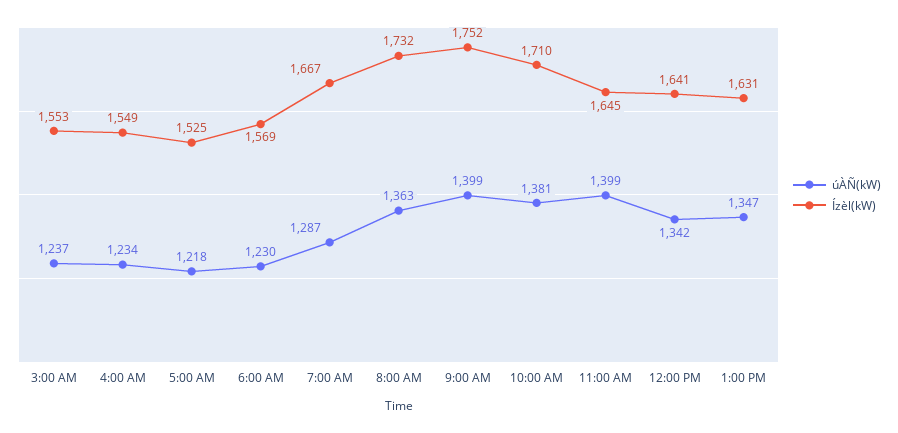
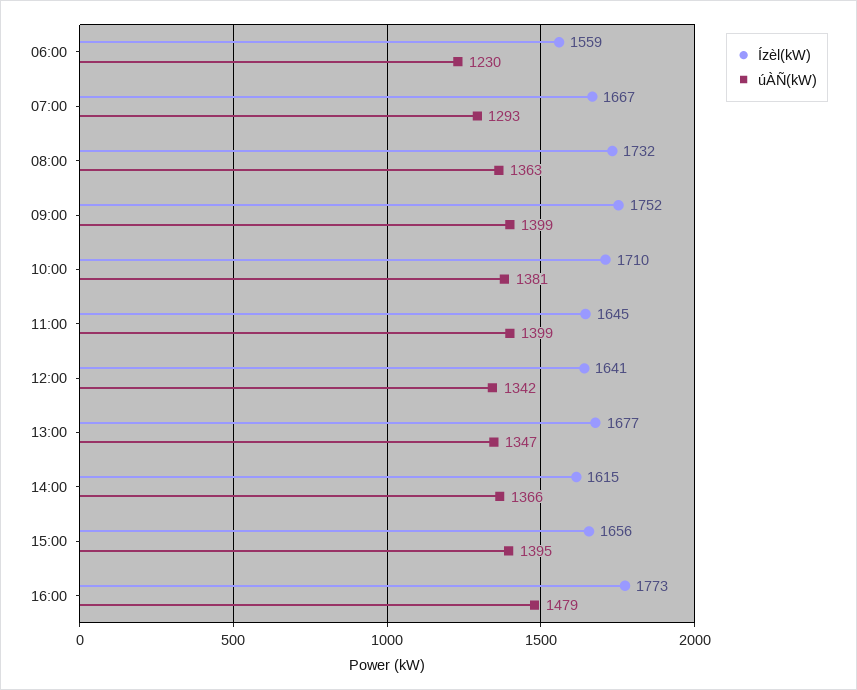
úÀÑ(kW), 3:00 AM: 1237 -> none
Ízèl(kW), 3:00 AM: 1553 -> none
úÀÑ(kW), 4:00 AM: 1234 -> none
Ízèl(kW), 4:00 AM: 1549 -> none
úÀÑ(kW), 5:00 AM: 1218 -> none
Ízèl(kW), 5:00 AM: 1525 -> none
Ízèl(kW), 6:00 AM: 1569 -> 1559
úÀÑ(kW), 7:00 AM: 1287 -> 1293
Ízèl(kW), 1:00 PM: 1631 -> 1677
Ízèl(kW), 14:00: none -> 1615
úÀÑ(kW), 14:00: none -> 1366
Ízèl(kW), 15:00: none -> 1656
úÀÑ(kW), 15:00: none -> 1395
Ízèl(kW), 16:00: none -> 1773
úÀÑ(kW), 16:00: none -> 1479

